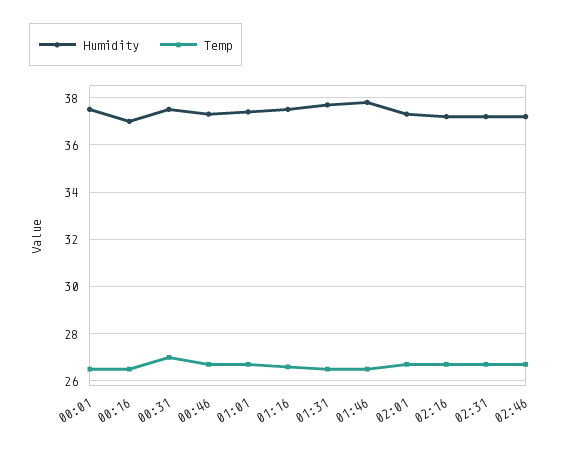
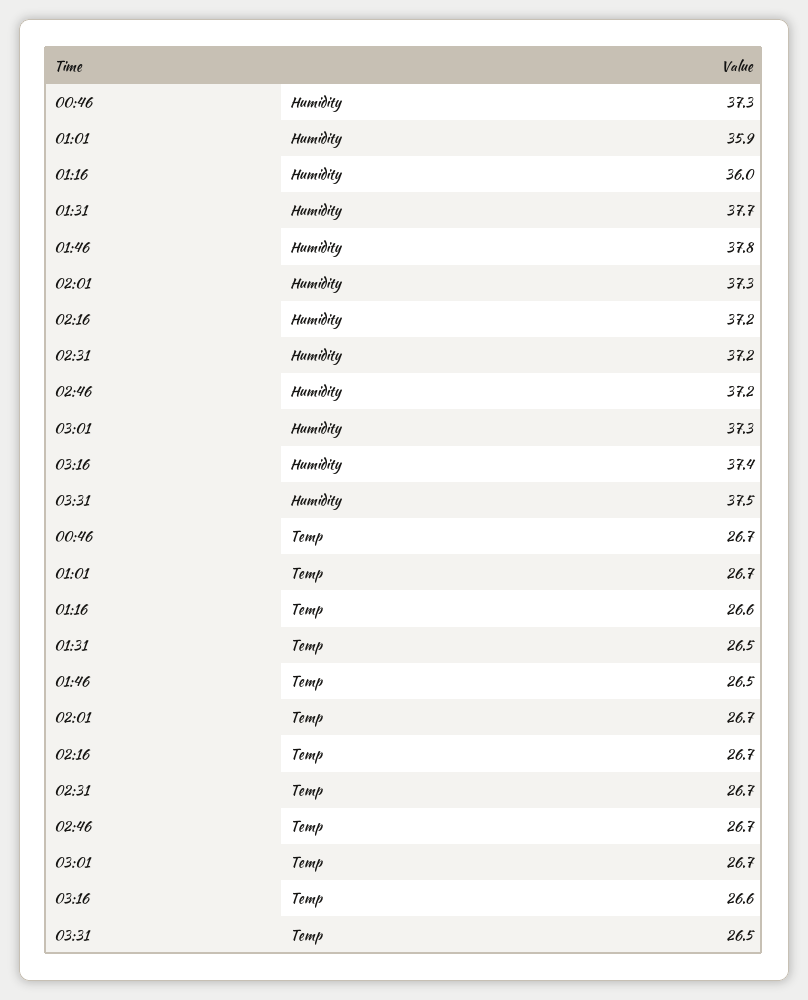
Humidity, 00:01: 37.5 -> none
Temp, 00:01: 26.5 -> none
Humidity, 00:16: 37 -> none
Temp, 00:16: 26.5 -> none
Humidity, 00:31: 37.5 -> none
Temp, 00:31: 27 -> none
Humidity, 01:01: 37.5 -> 35.9
Humidity, 01:16: 37.5 -> 36
Humidity, 03:01: none -> 37.3
Humidity, 03:16: none -> 37.4
Humidity, 03:31: none -> 37.5
Temp, 03:01: none -> 26.7
Temp, 03:16: none -> 26.6
Temp, 03:31: none -> 26.5

